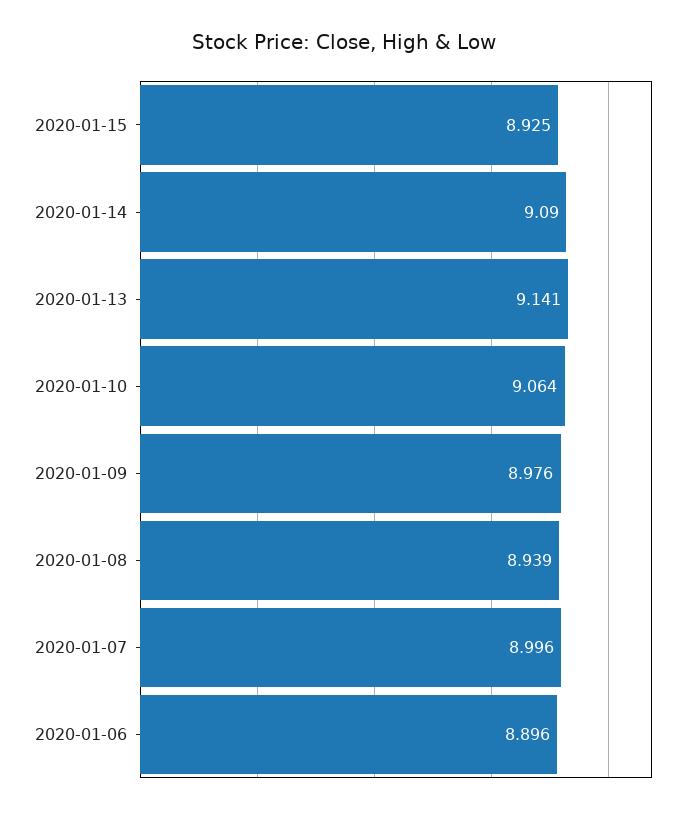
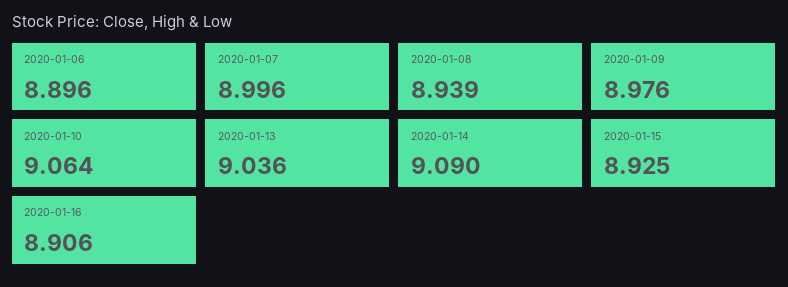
2020-01-13: 9.141 -> 9.036
2020-01-16: none -> 8.906

